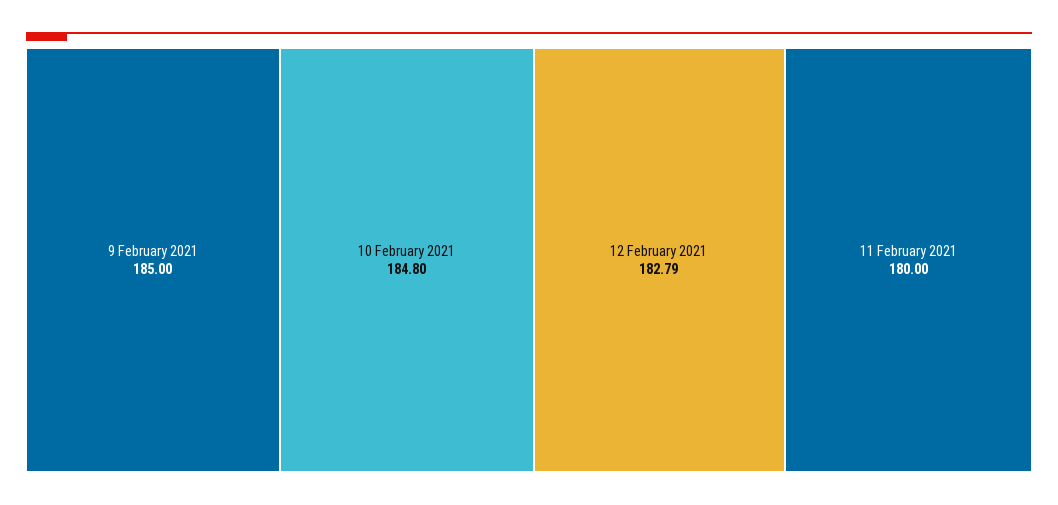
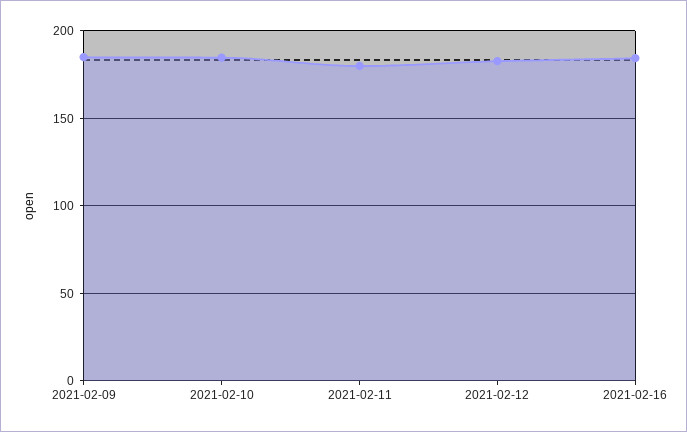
2021-02-16: none -> 185

